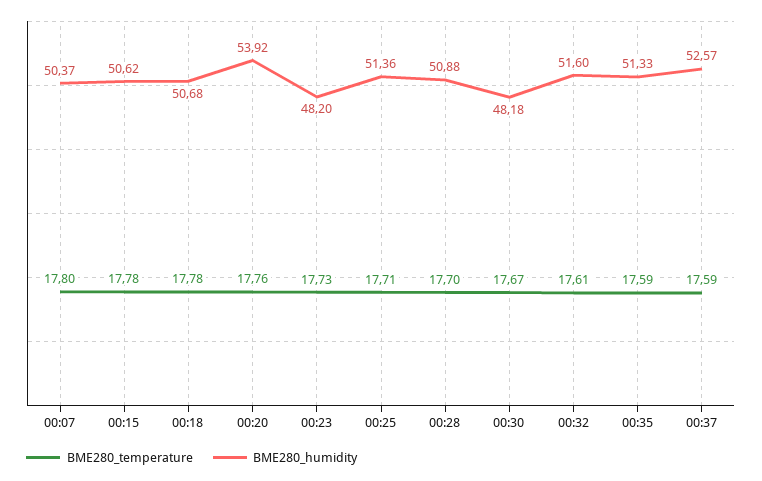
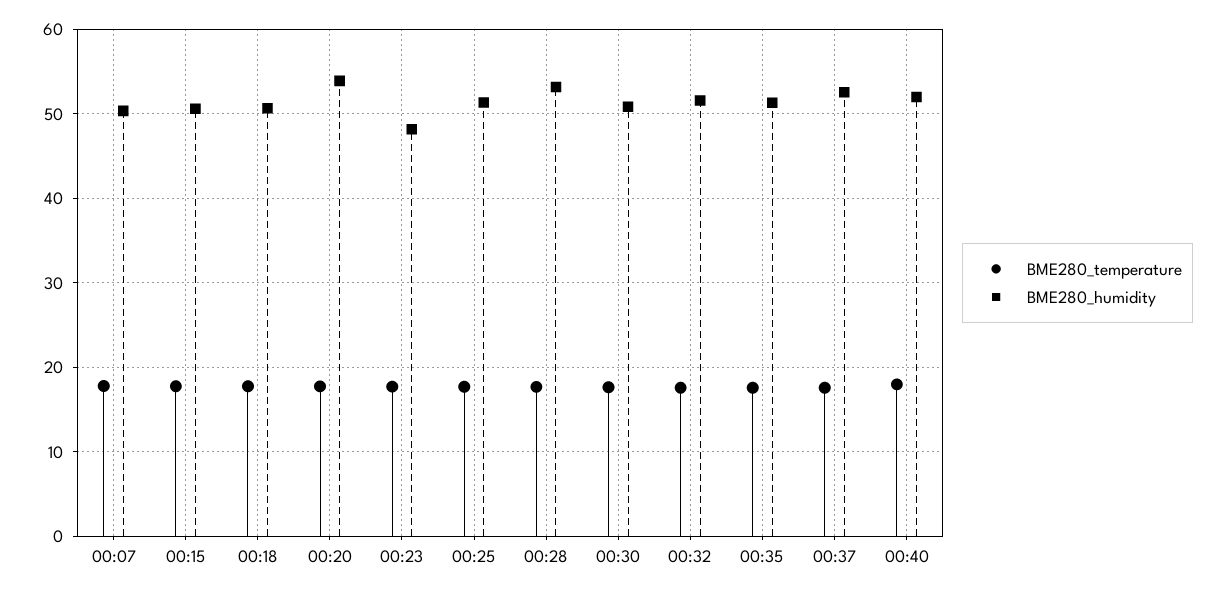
BME280_humidity, 00:28: 50.88 -> 53
BME280_humidity, 00:30: 48.18 -> 51
BME280_temperature, 00:40: none -> 18
BME280_humidity, 00:40: none -> 52

